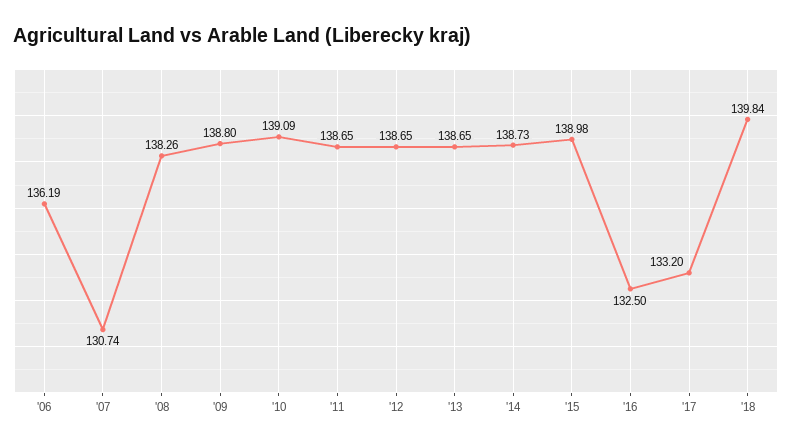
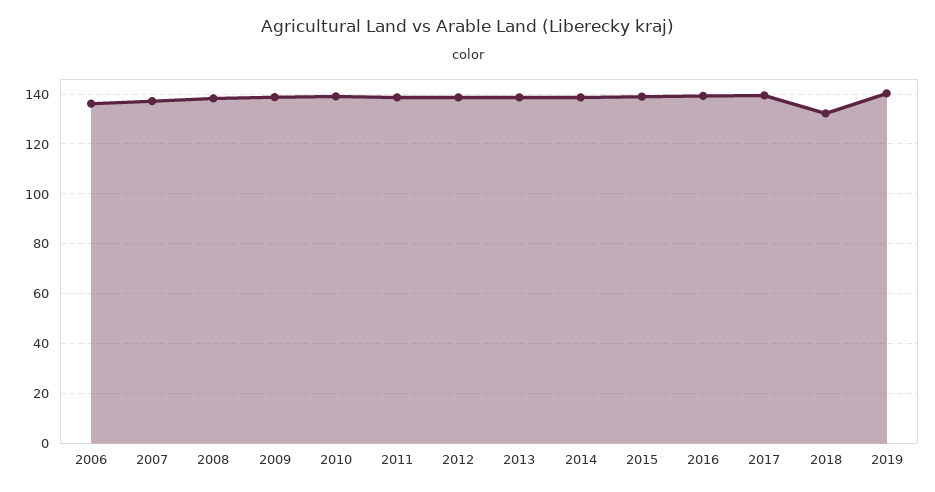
'07: 130.74 -> 137.5
'16: 132.5 -> 140
'17: 133.2 -> 140
'18: 139.84 -> 132.5
2019: none -> 140

